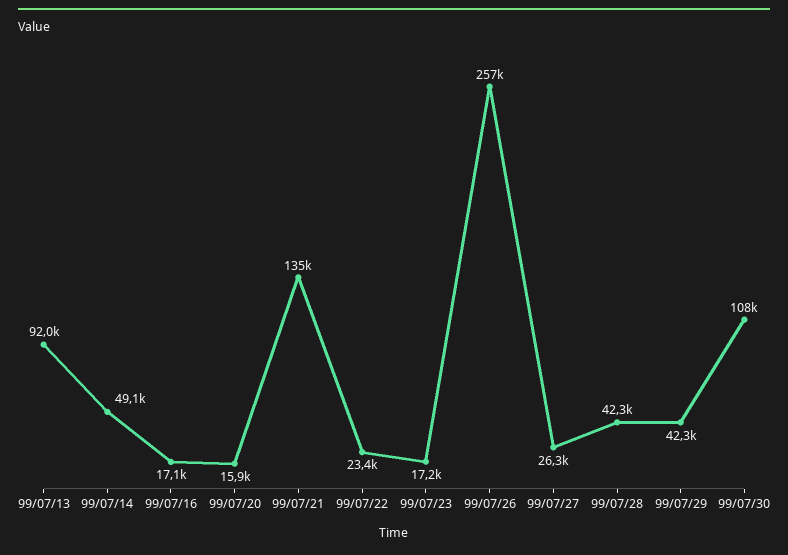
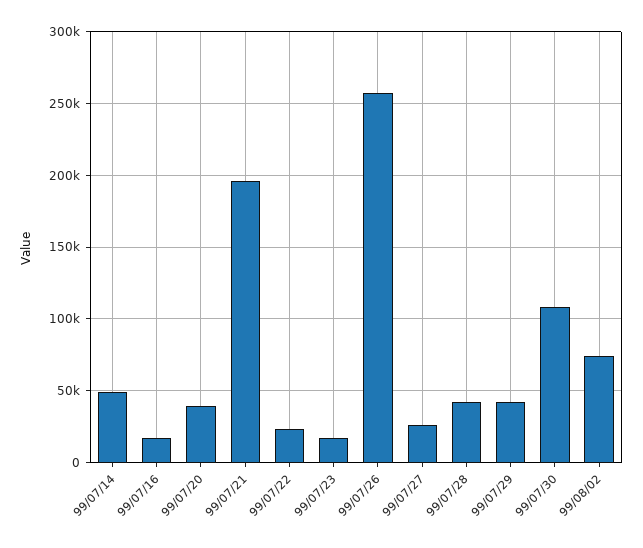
99/07/13: 92000 -> none
99/07/20: 15900 -> 40000
99/07/21: 135000 -> 195000
99/08/02: none -> 75000

